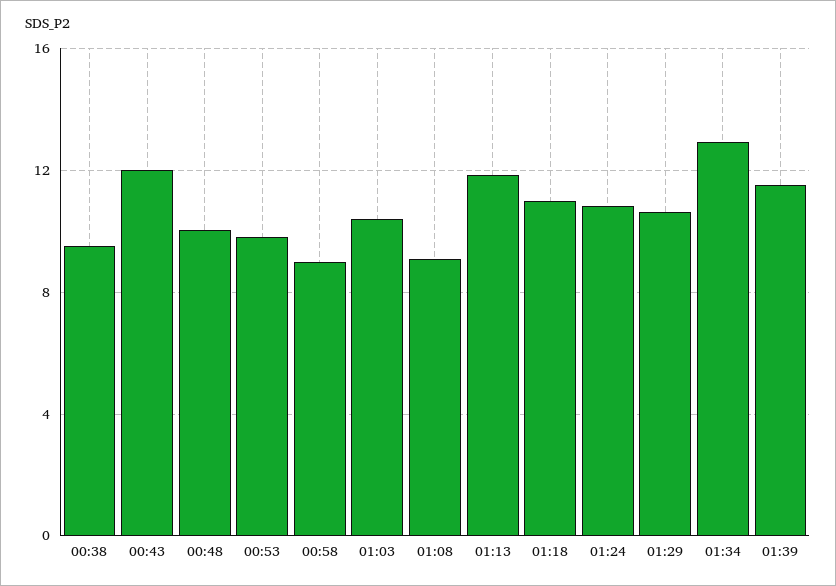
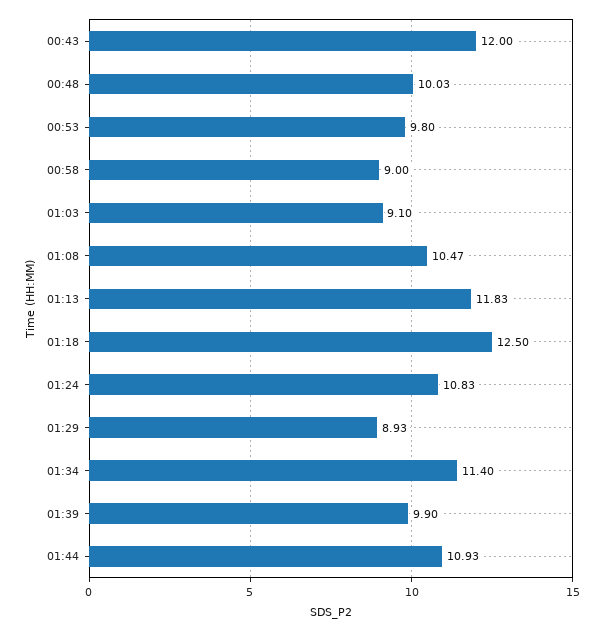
00:38: 9.5 -> none
01:03: 10.5 -> 9.1
01:08: 9 -> 10.47
01:18: 11 -> 12.5
01:29: 10.5 -> 8.93
01:34: 13 -> 11.4
01:39: 11.5 -> 9.9
01:44: none -> 10.93

